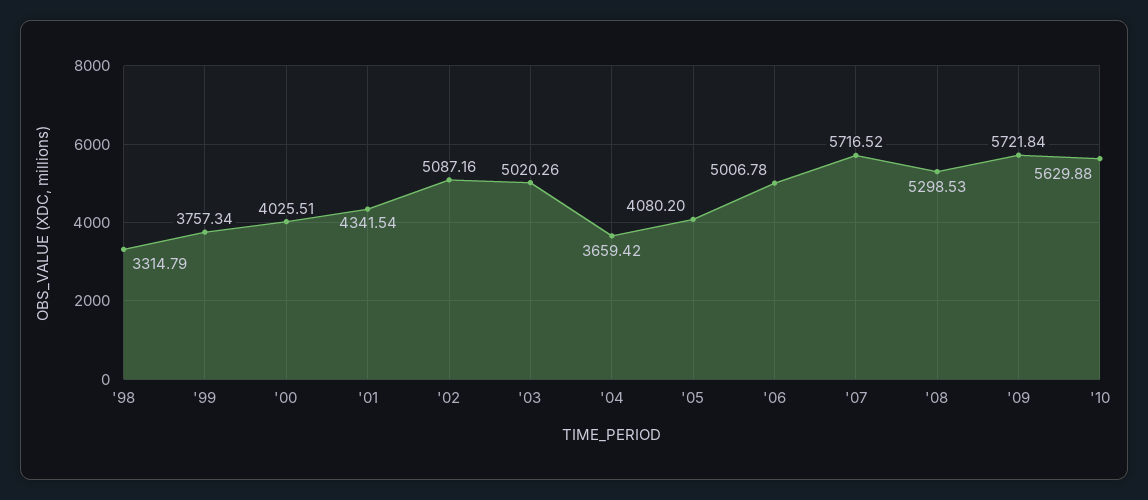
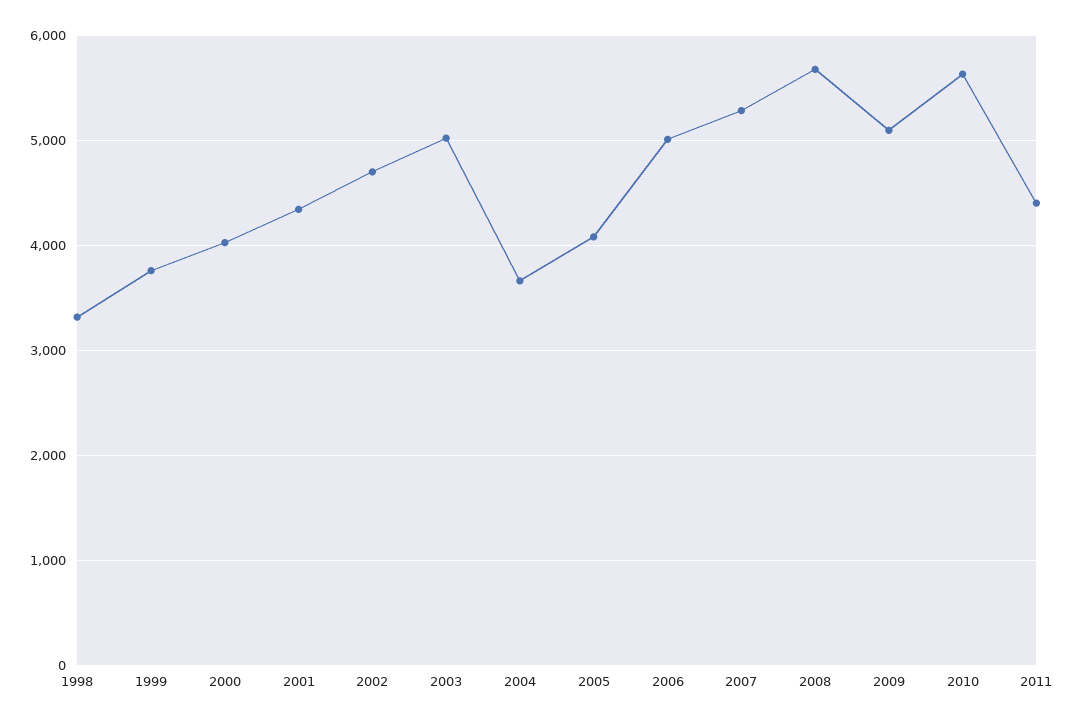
'02: 5087.16 -> 4700
'07: 5716.52 -> 5300
'08: 5298.53 -> 5700
'09: 5721.84 -> 5100
2011: none -> 4400

